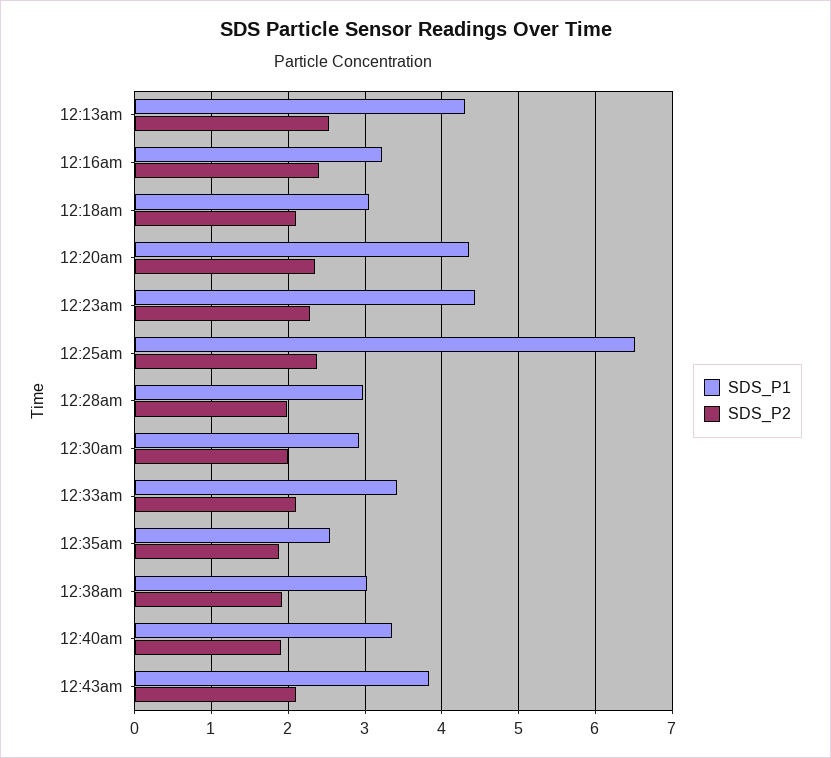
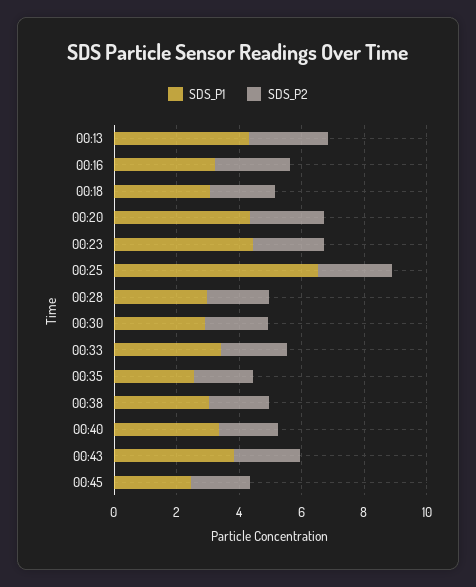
SDS_P1, 00:45: none -> 2.5
SDS_P2, 00:45: none -> 2

